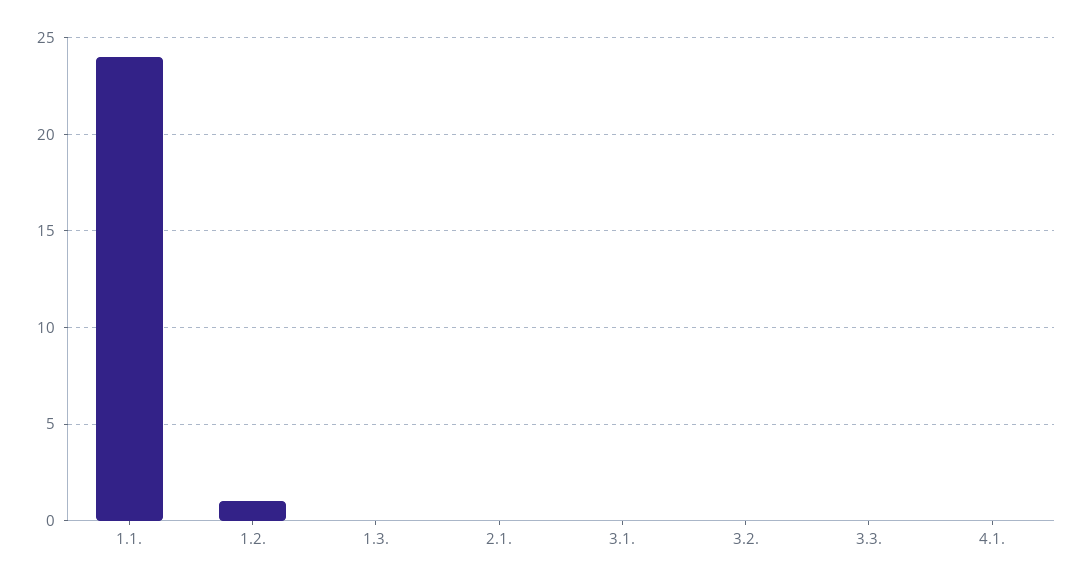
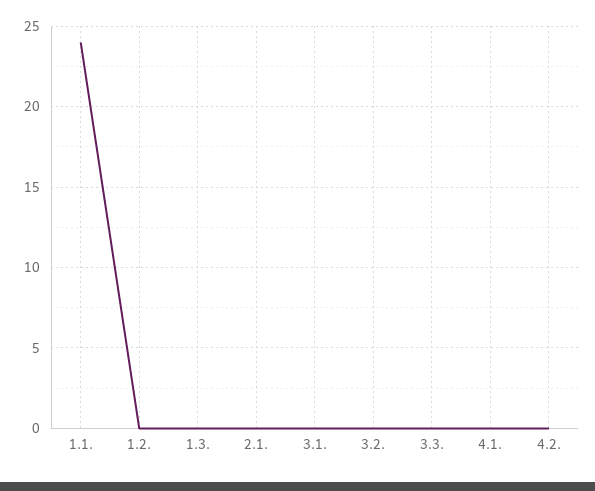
1.2.: 1 -> 0
4.2.: none -> 0

